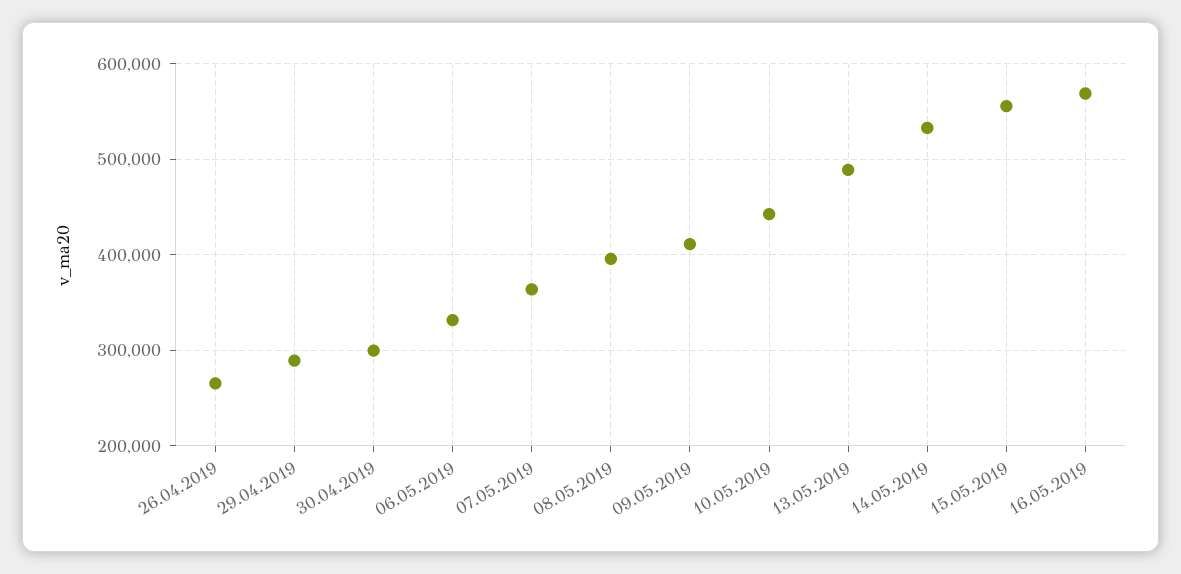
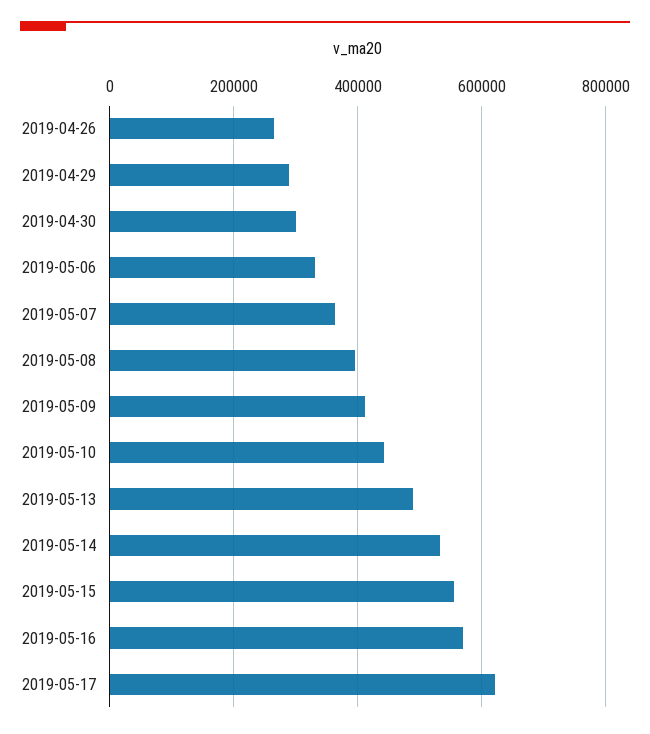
2019-05-17: none -> 620000

